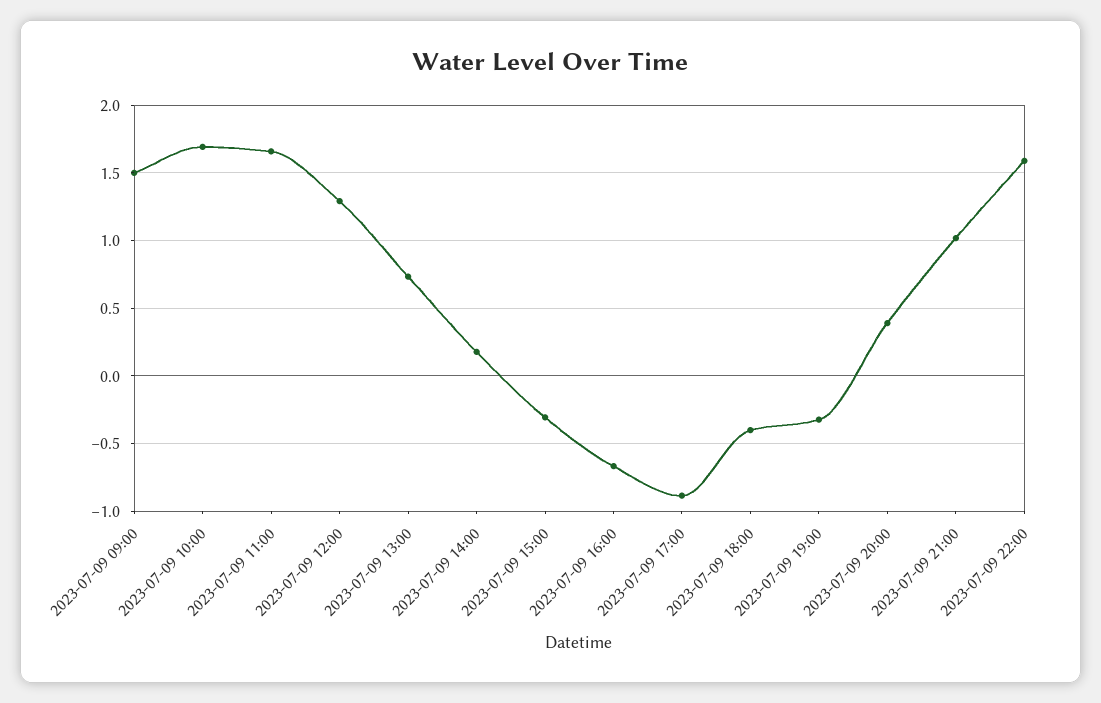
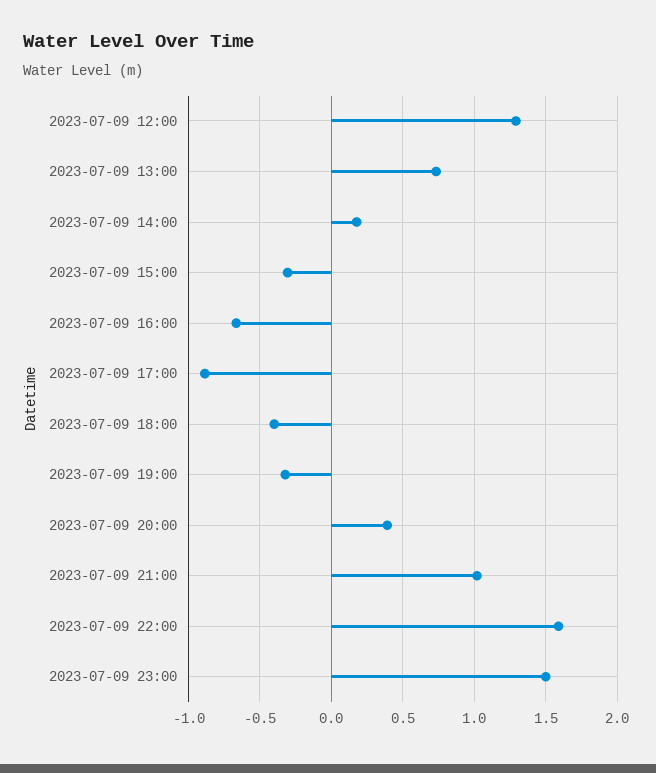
2023-07-09 09:00: 1.5 -> none
2023-07-09 10:00: 1.7 -> none
2023-07-09 11:00: 1.65 -> none
2023-07-09 23:00: none -> 1.5

